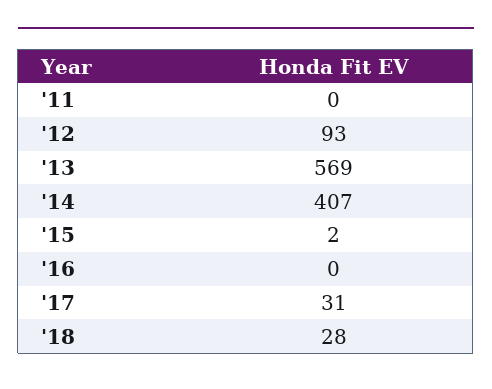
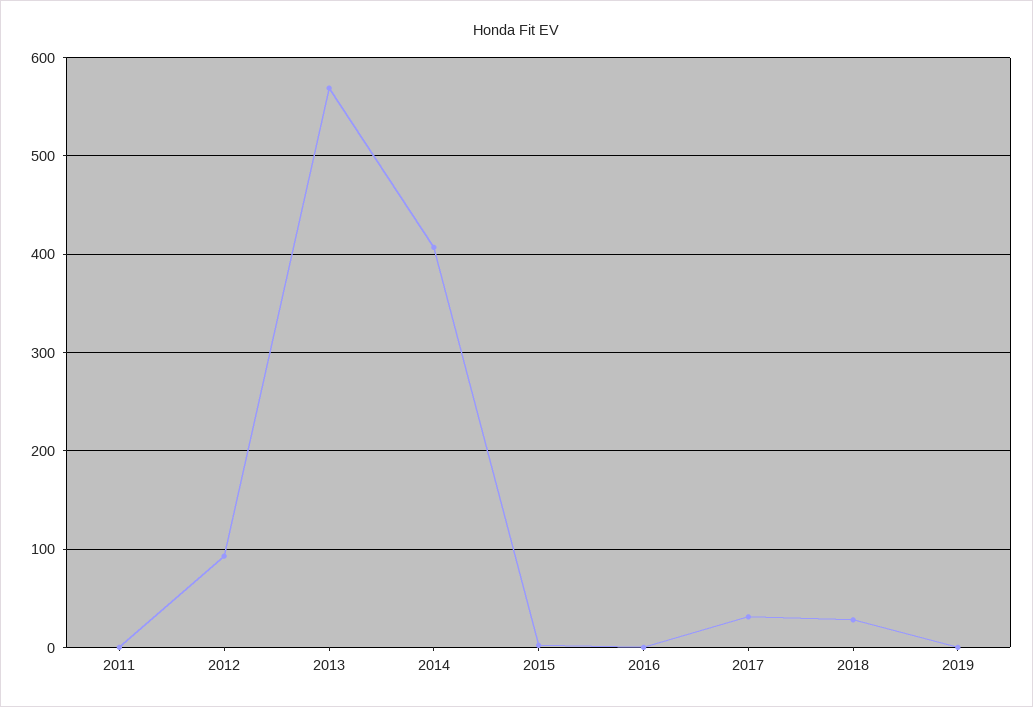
2019: none -> 0

